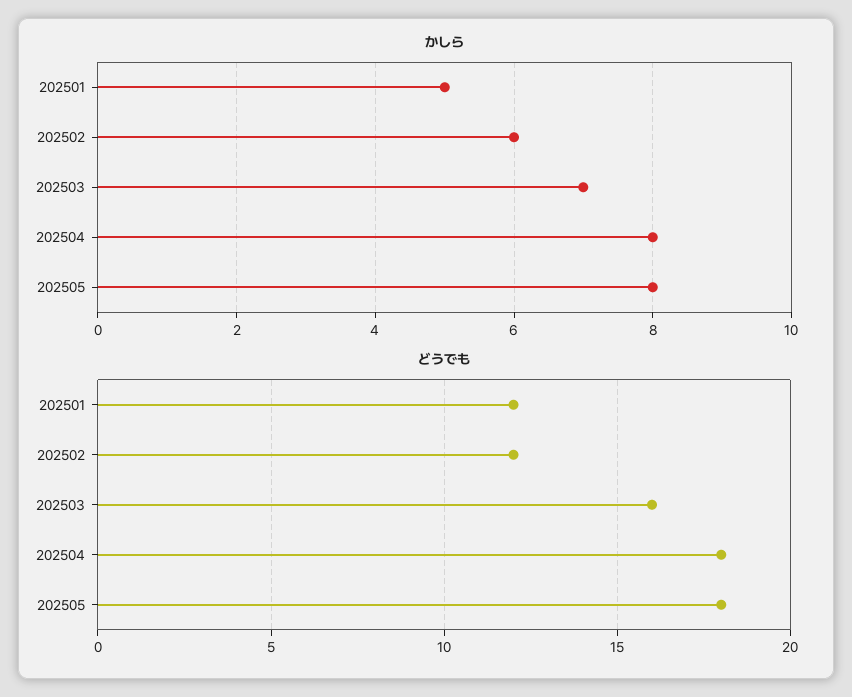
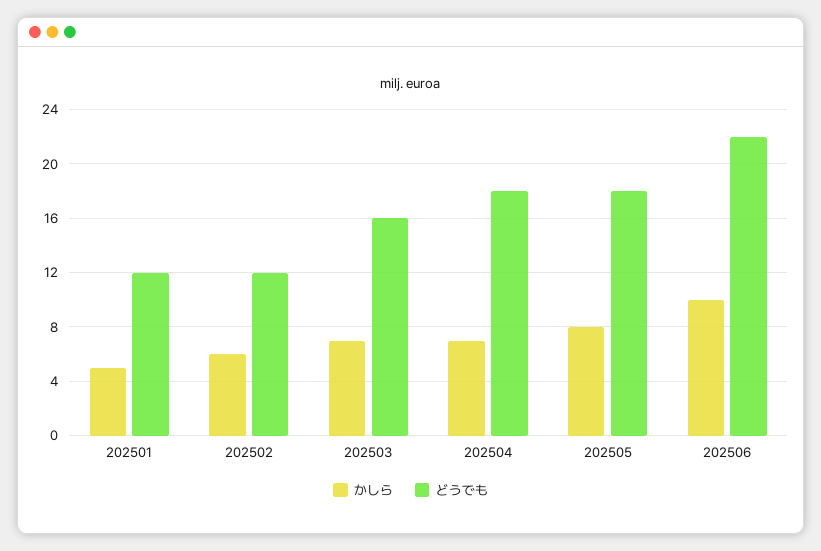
かしら, 202504: 8 -> 7
かしら, 202506: none -> 10
どうでも, 202506: none -> 22

